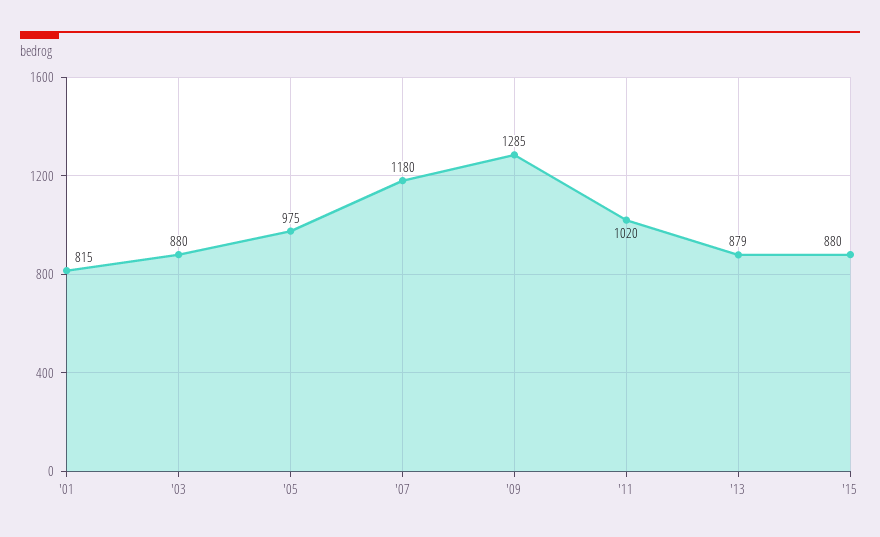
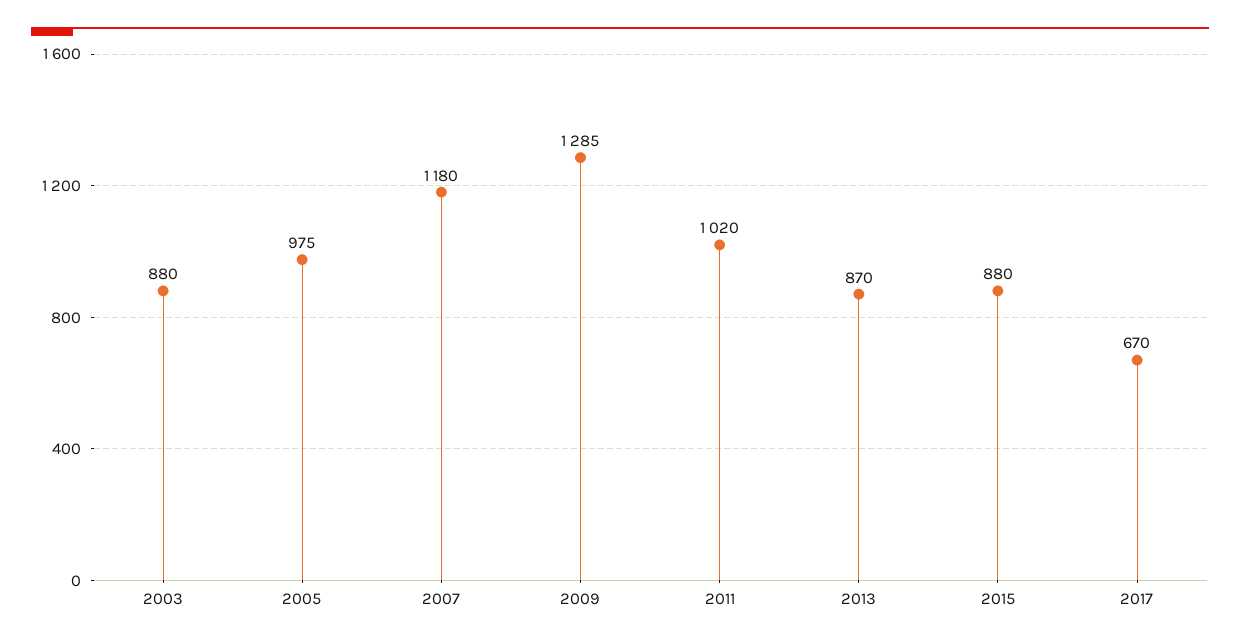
'01: 815 -> none
'13: 879 -> 870
2017: none -> 670

